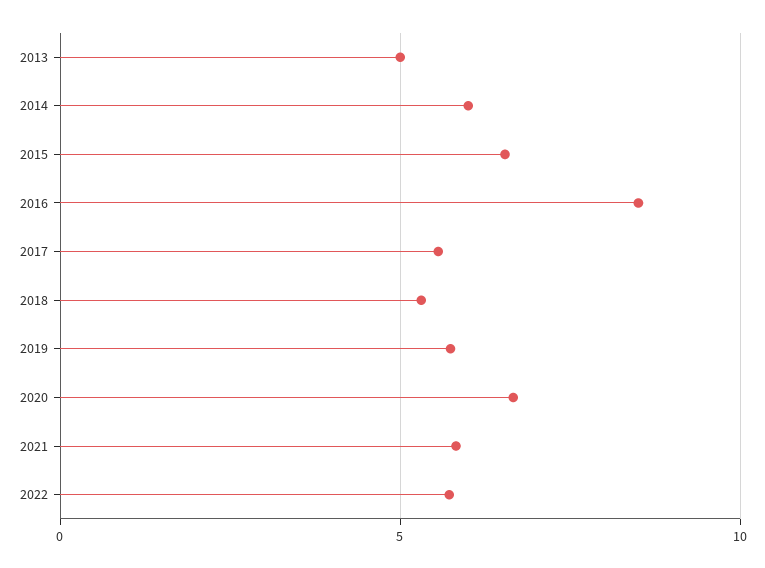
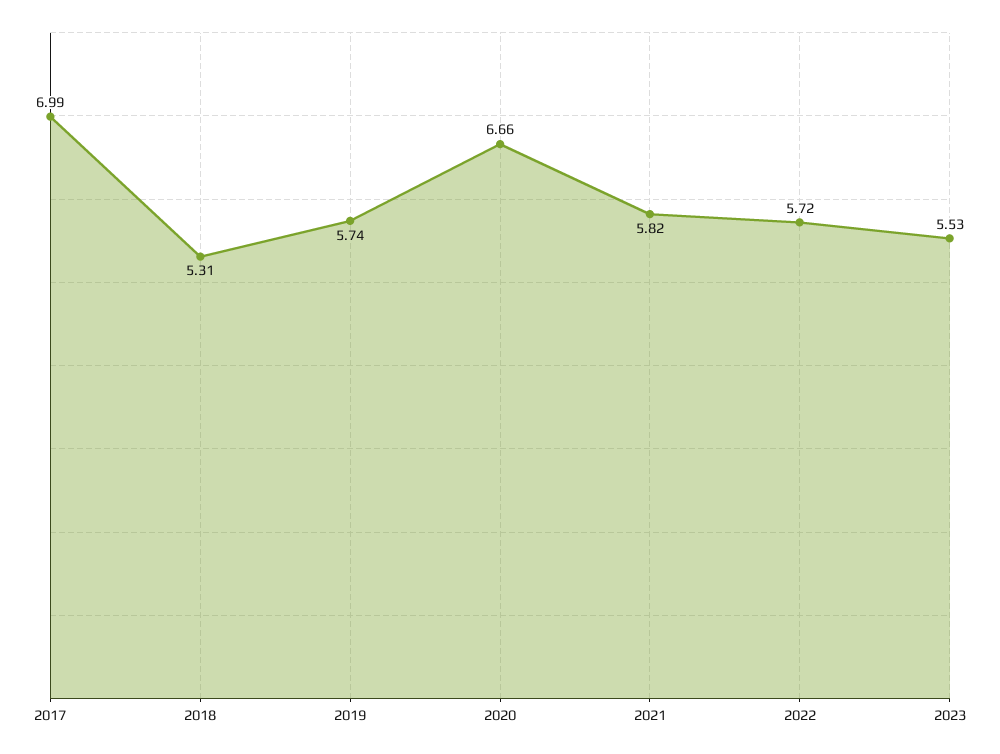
2013: 5 -> none
2014: 6 -> none
2015: 6.5 -> none
2016: 8.5 -> none
2017: 5.5 -> 6.99
2023: none -> 5.53

